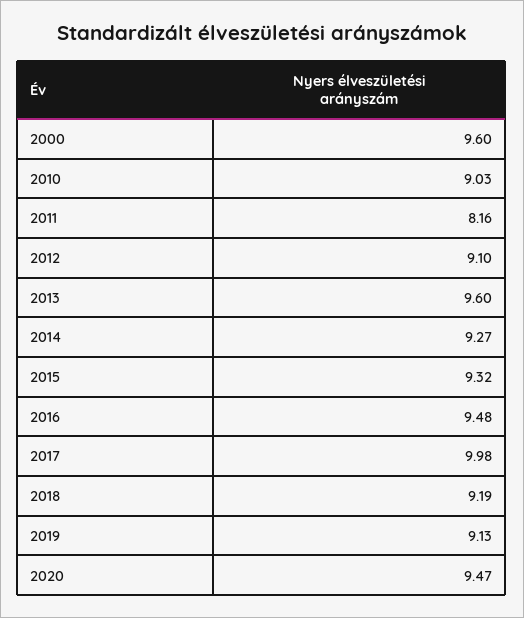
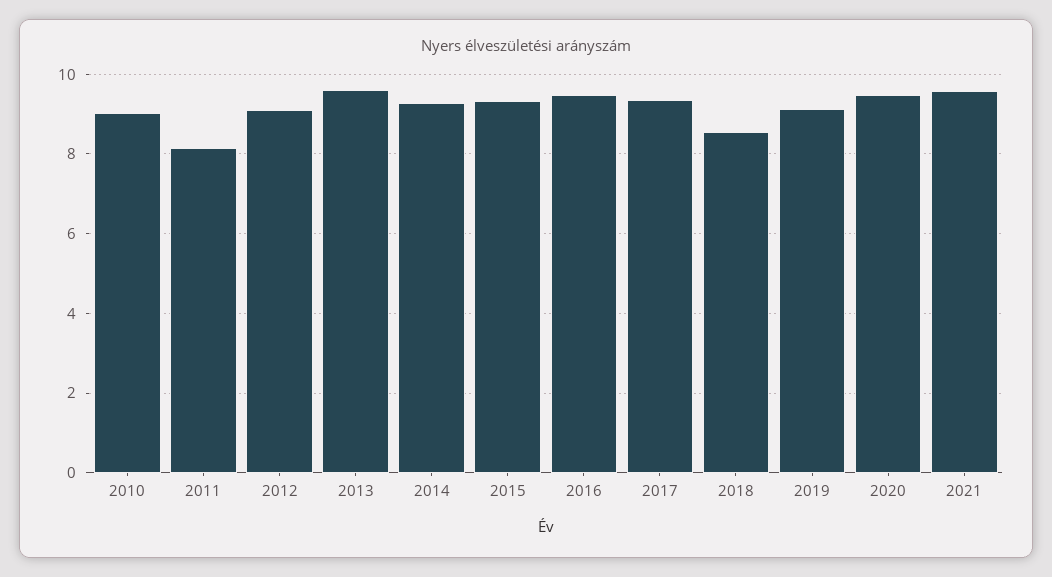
2000: 9.6 -> none
2017: 9.98 -> 9.4
2018: 9.19 -> 8.6
2021: none -> 9.6

